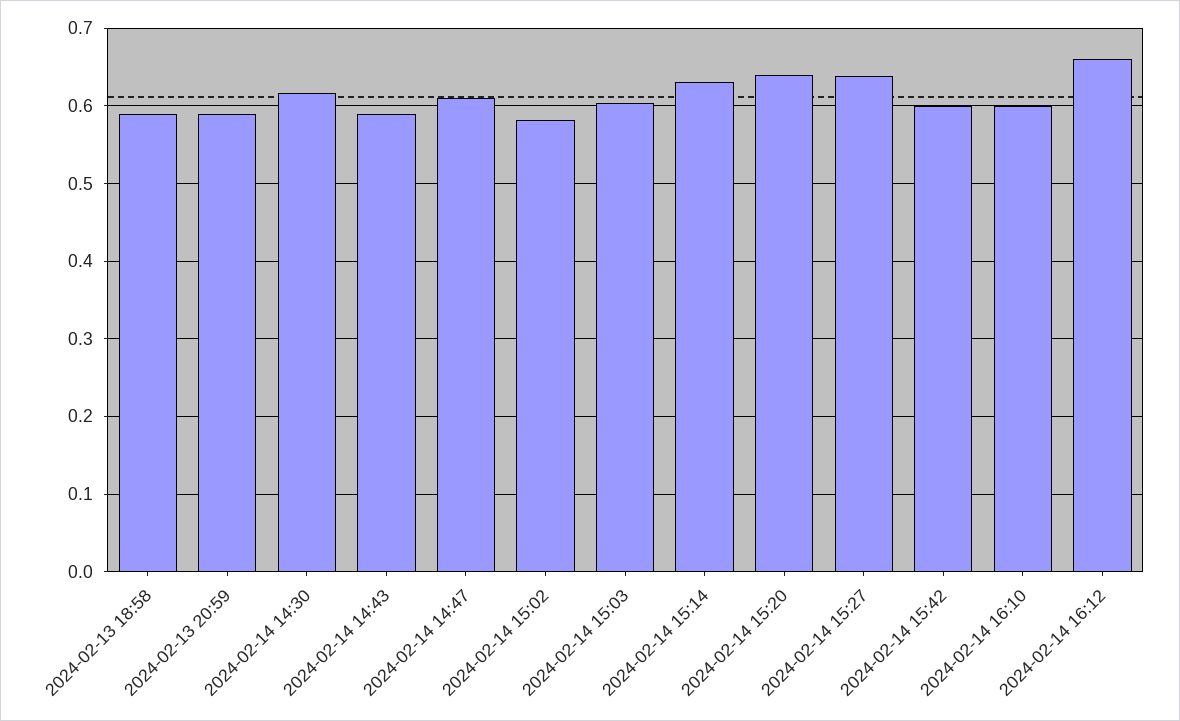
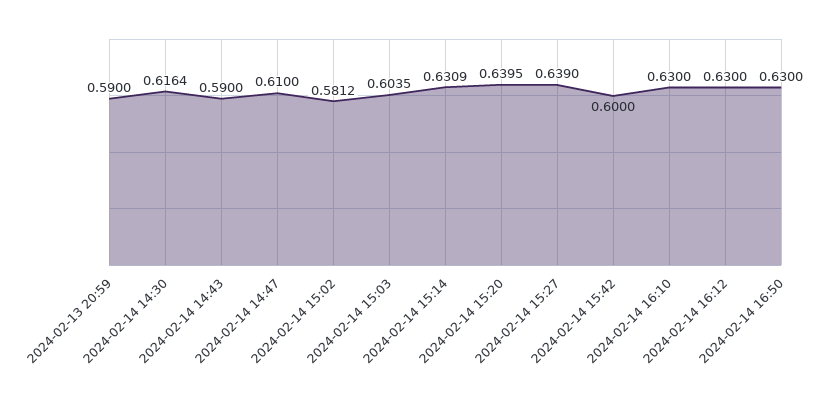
2024-02-13 18:58: 0.59 -> none
2024-02-14 16:10: 0.6 -> 0.63
2024-02-14 16:12: 0.66 -> 0.63
2024-02-14 16:50: none -> 0.63

